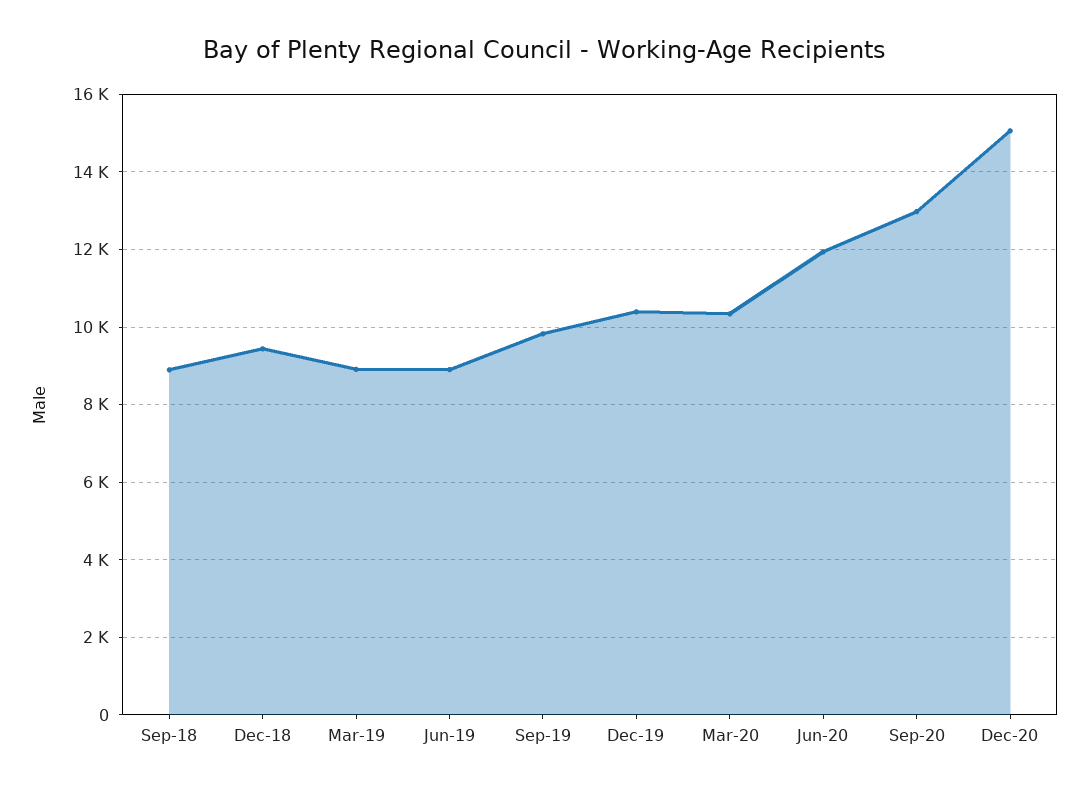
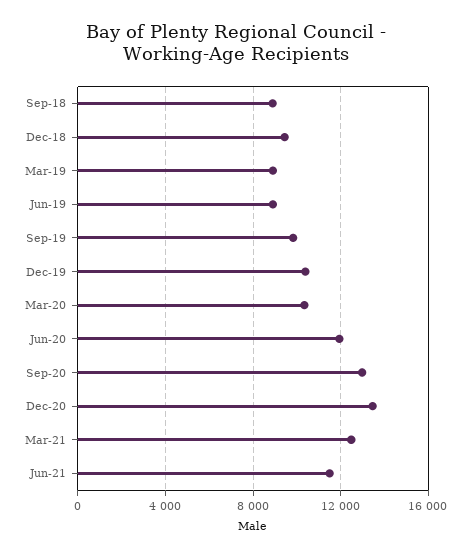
Dec-20: 15000 -> 13500
Mar-21: none -> 12500
Jun-21: none -> 11500

